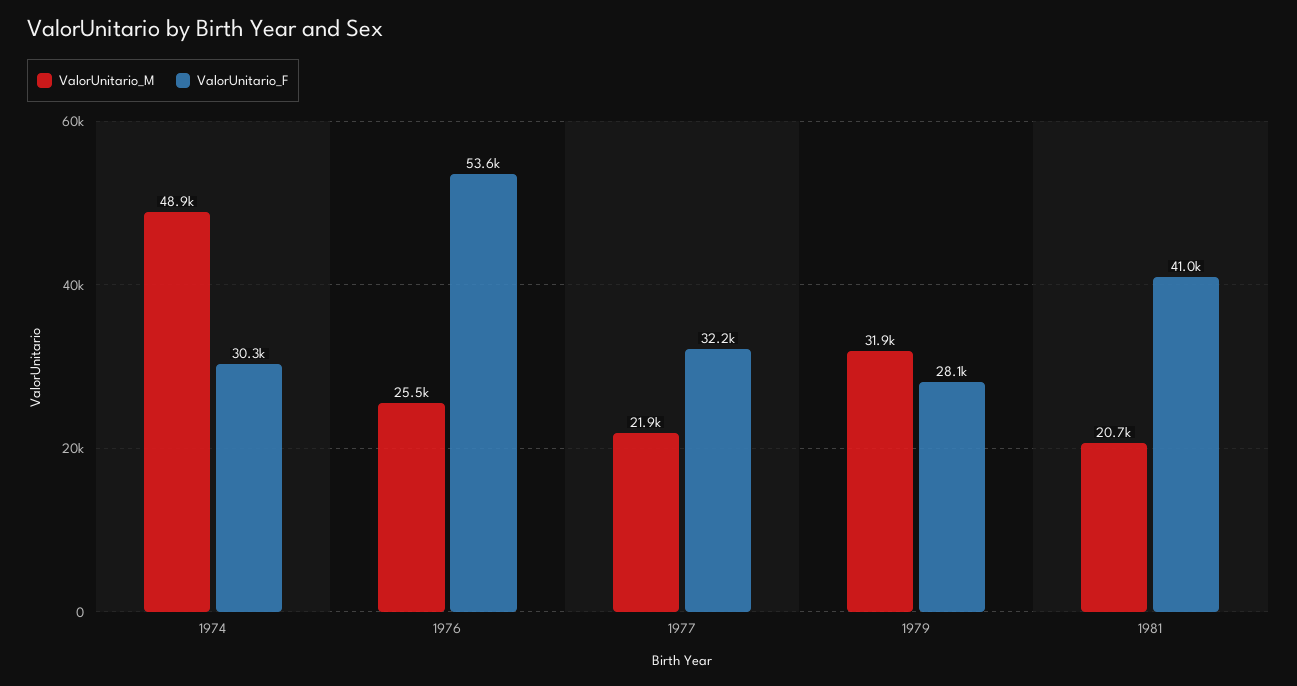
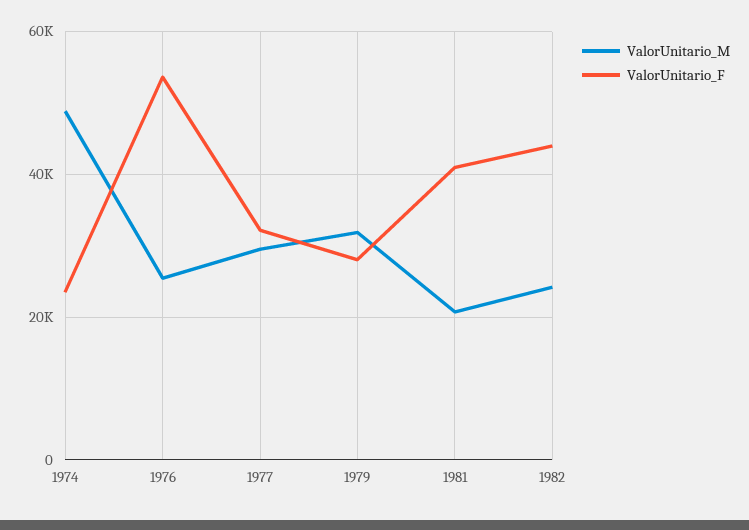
ValorUnitario_F, 1974: 30300 -> 24000
ValorUnitario_M, 1977: 21900 -> 30000
ValorUnitario_M, 1982: none -> 24000
ValorUnitario_F, 1982: none -> 44000

